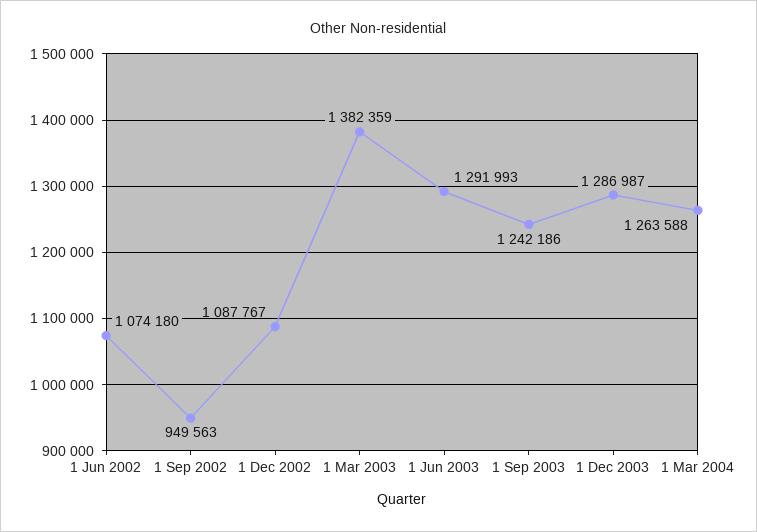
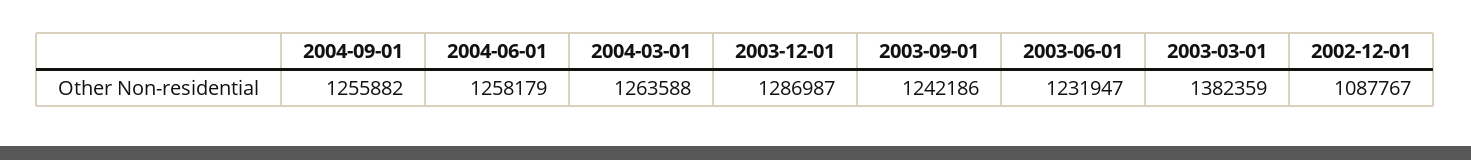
1 Jun 2002: 1074180 -> none
1 Sep 2002: 949563 -> none
1 Jun 2003: 1291993 -> 1231947
2004-09-01: none -> 1255882
2004-06-01: none -> 1258179

